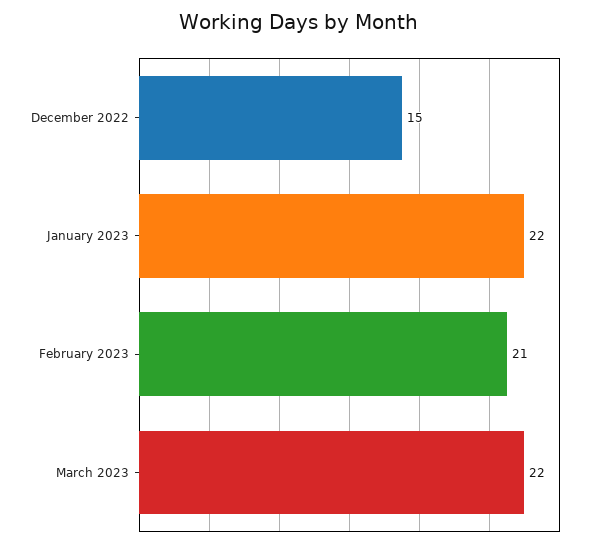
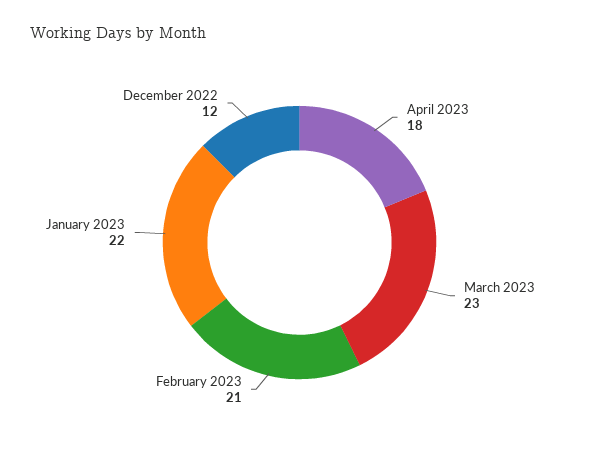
December 2022: 15 -> 12
March 2023: 22 -> 23
April 2023: none -> 18

